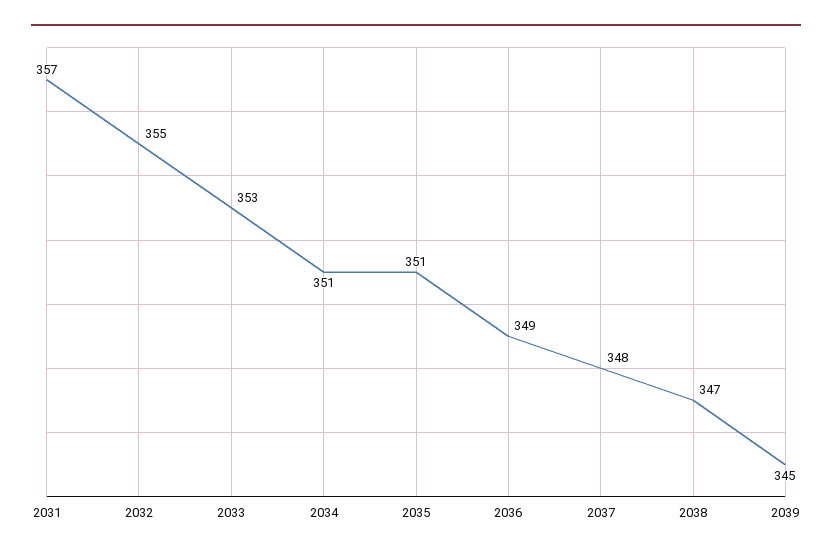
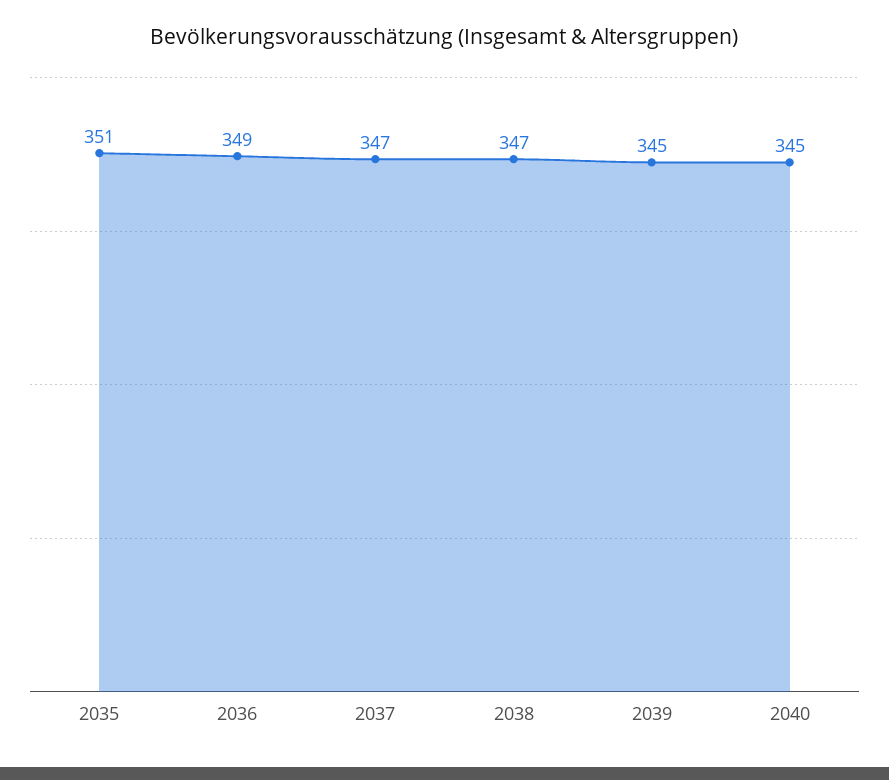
2031: 357 -> none
2032: 355 -> none
2033: 353 -> none
2034: 351 -> none
2037: 348 -> 347
2040: none -> 345

